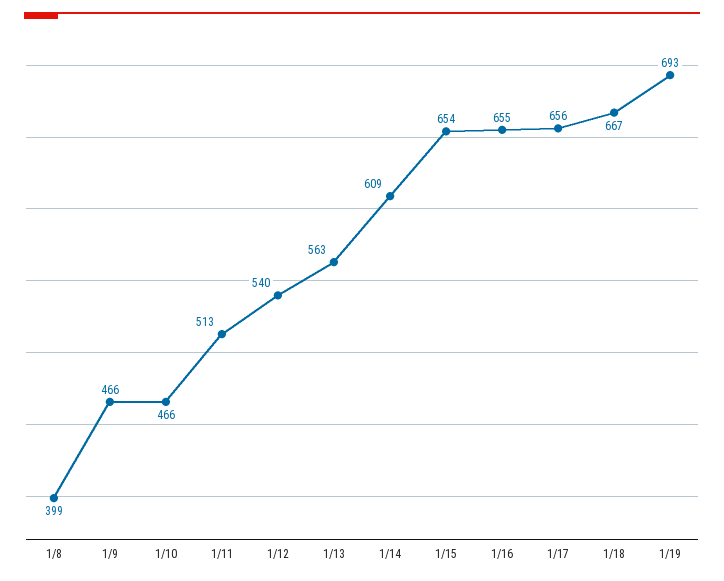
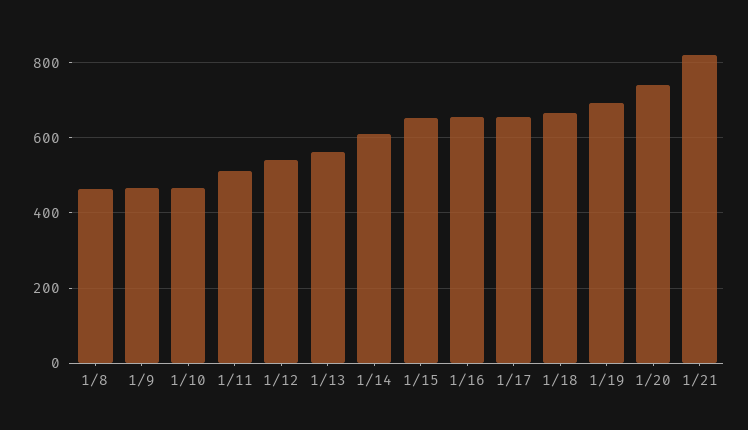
1/8: 399 -> 460
1/20: none -> 740
1/21: none -> 820

